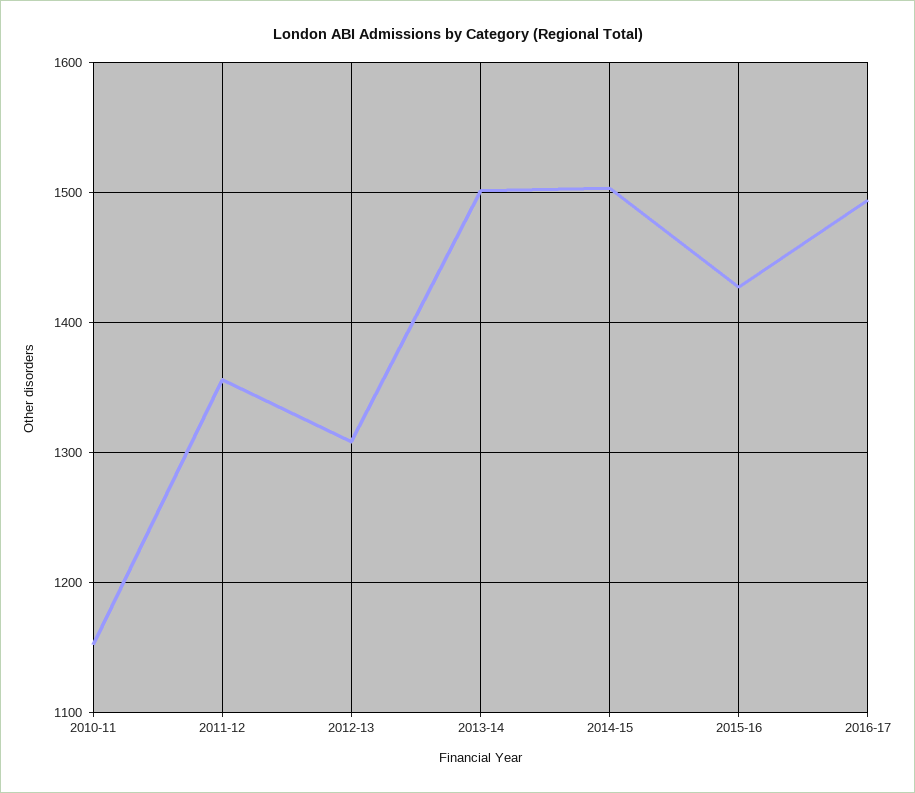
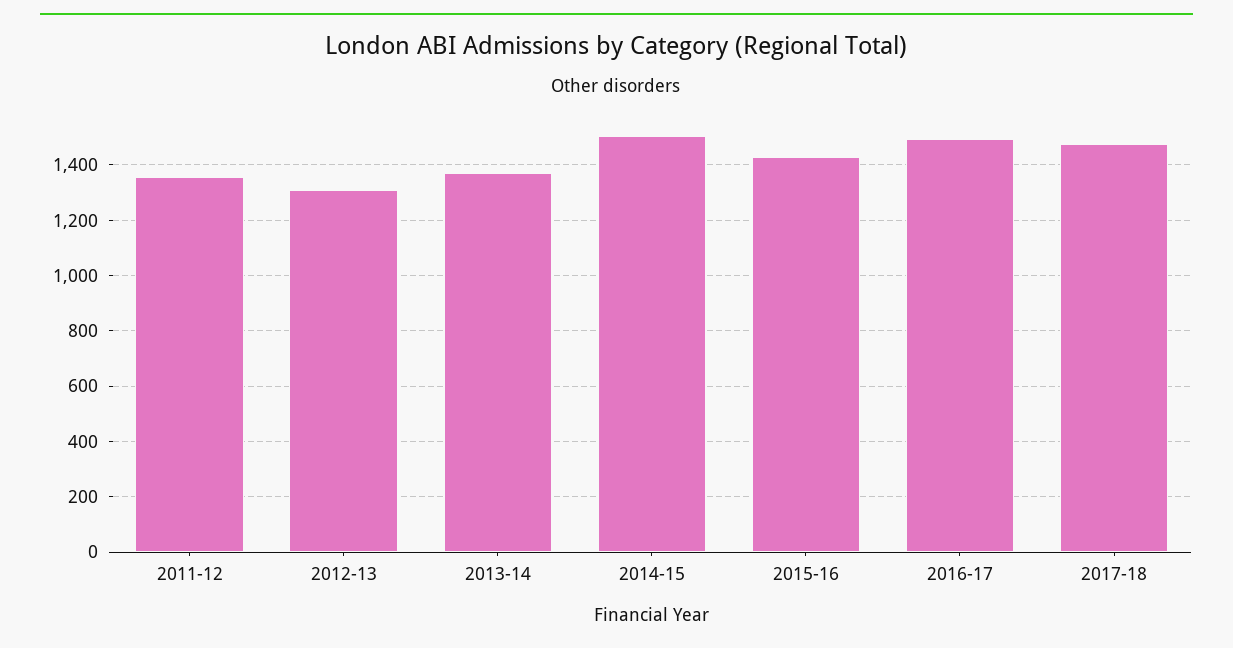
2010-11: 1150 -> none
2013-14: 1500 -> 1375
2017-18: none -> 1475

